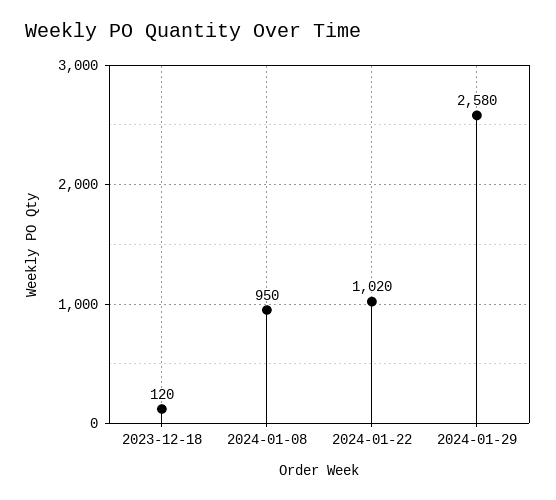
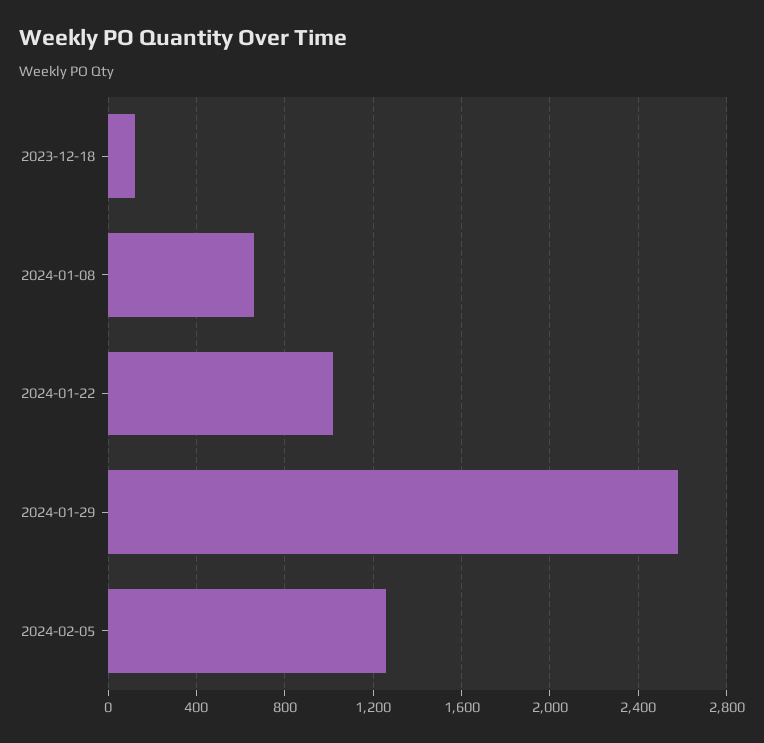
2024-01-08: 950 -> 650
2024-02-05: none -> 1250

